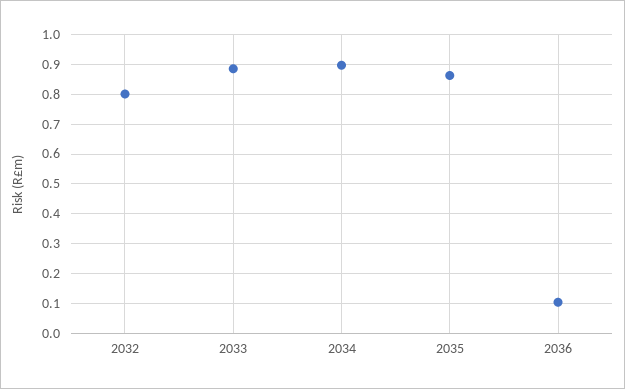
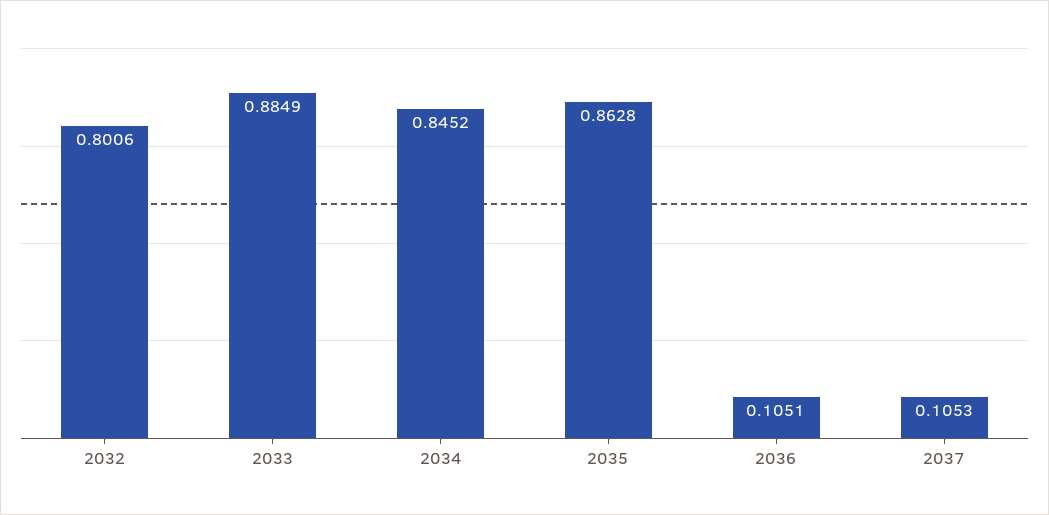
2034: 0.9 -> 0.8452
2037: none -> 0.1053

